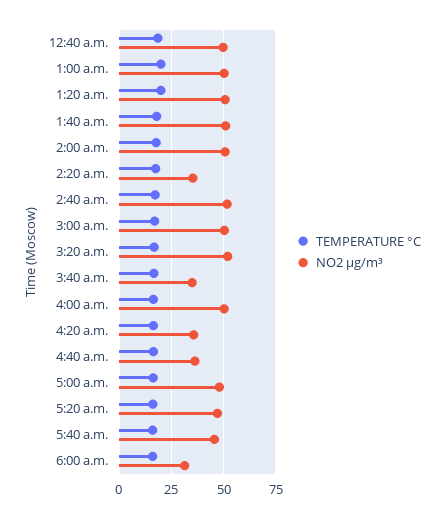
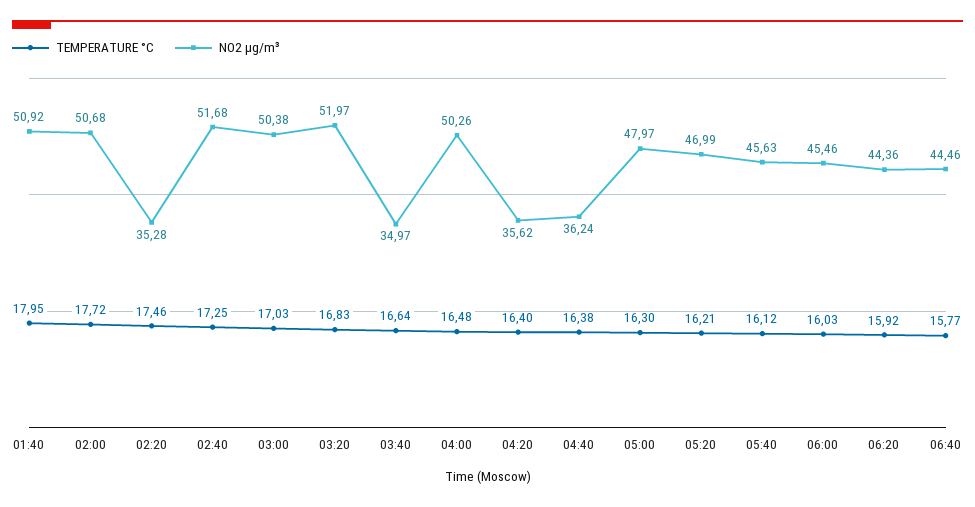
TEMPERATURE °C, 12:40 a.m.: 20 -> none
NO2 µg/m³, 12:40 a.m.: 50 -> none
TEMPERATURE °C, 1:00 a.m.: 20 -> none
NO2 µg/m³, 1:00 a.m.: 50 -> none
TEMPERATURE °C, 1:20 a.m.: 20 -> none
NO2 µg/m³, 1:20 a.m.: 50 -> none
NO2 µg/m³, 6:00 a.m.: 30 -> 45.46
TEMPERATURE °C, 06:20: none -> 15.92
NO2 µg/m³, 06:20: none -> 44.36
TEMPERATURE °C, 06:40: none -> 15.77
NO2 µg/m³, 06:40: none -> 44.46

